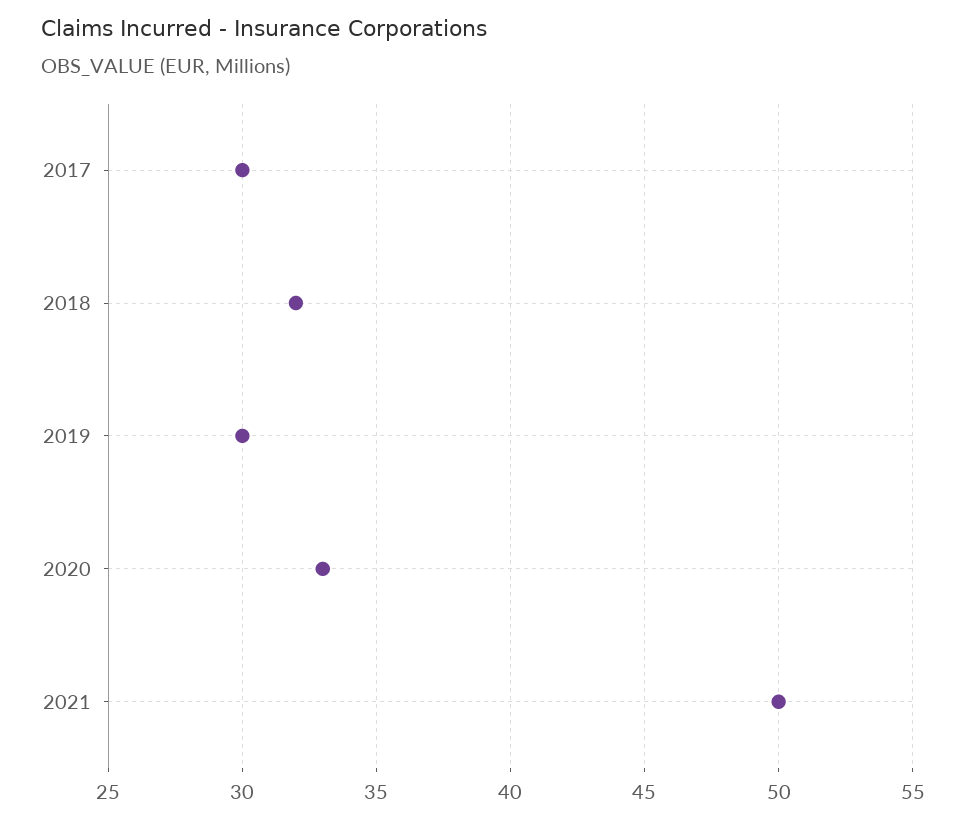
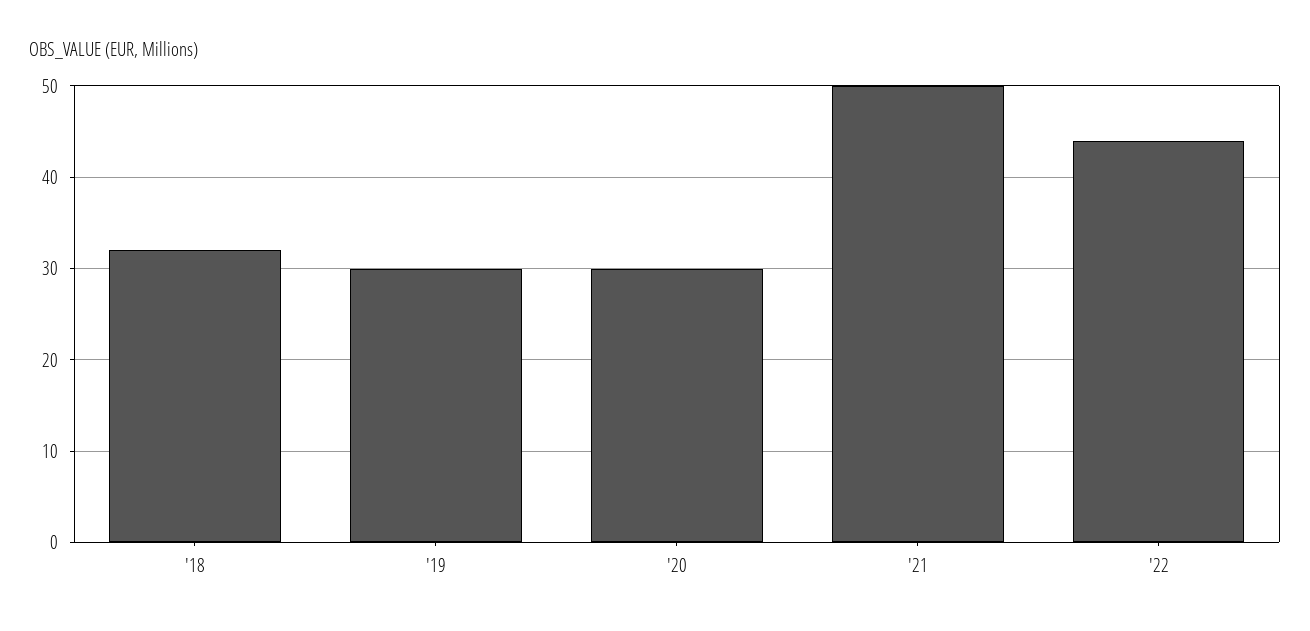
2017: 30 -> none
2020: 33 -> 30
'22: none -> 44

